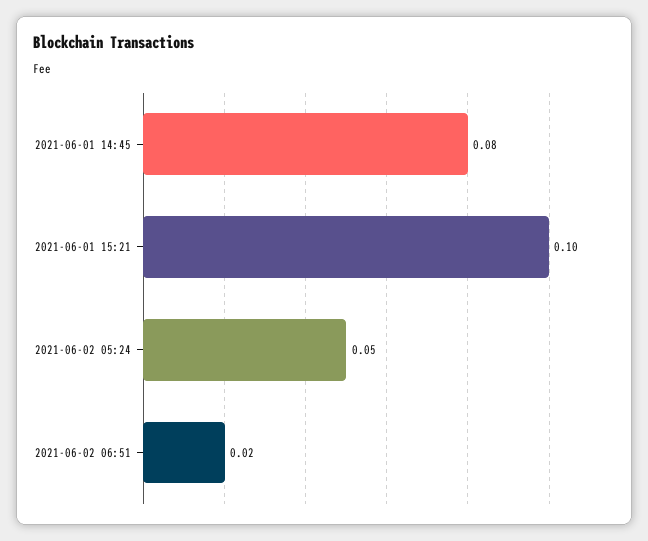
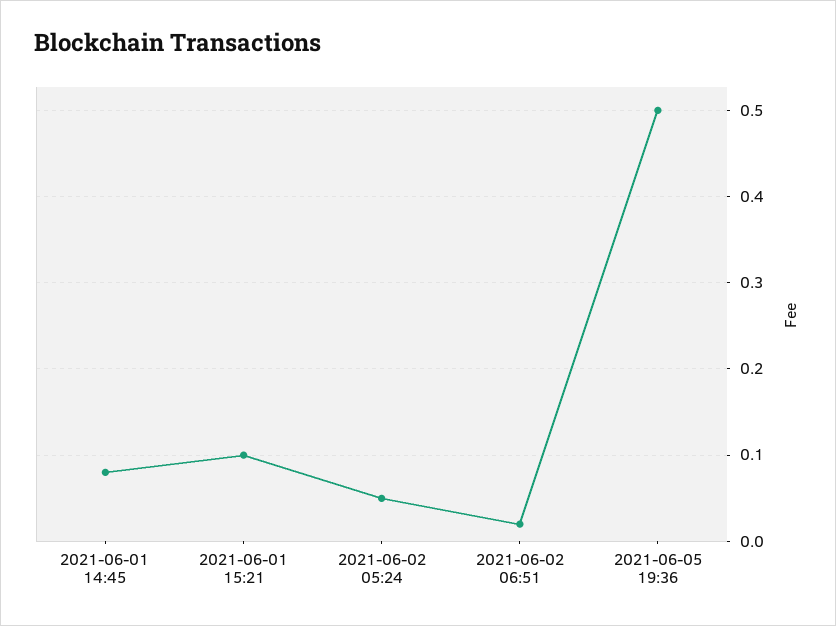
2021-06-05 19:36: none -> 0.5

